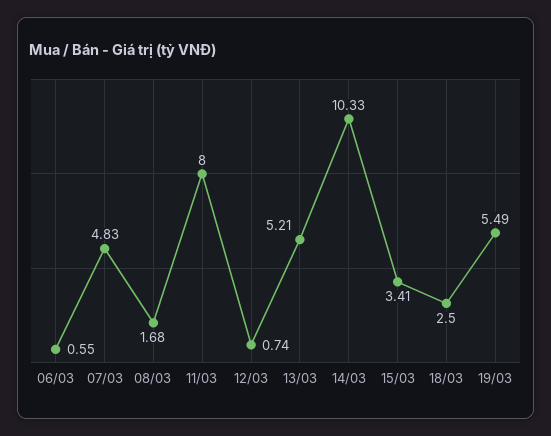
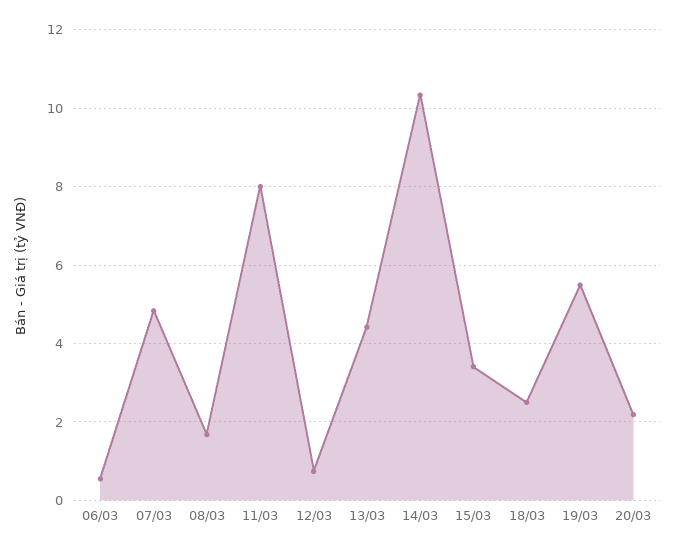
13/03: 5.21 -> 4.4
20/03: none -> 2.2

